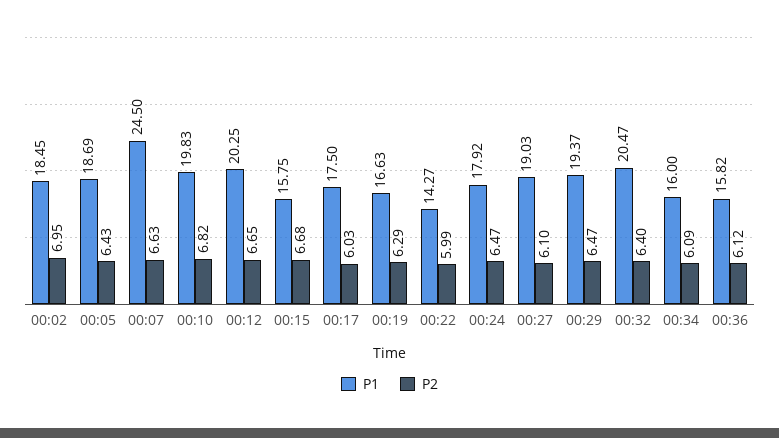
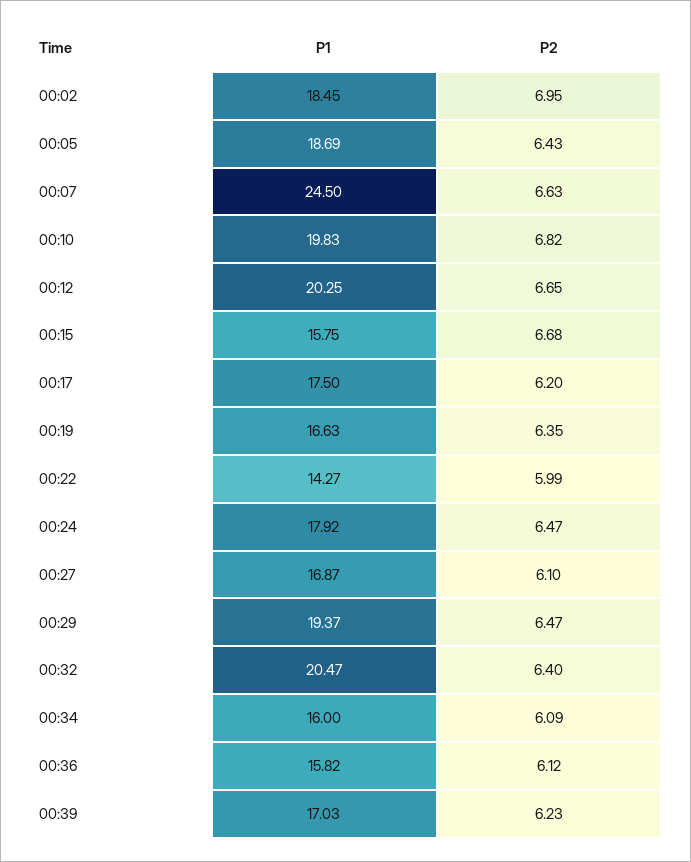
P2, 00:17: 6.03 -> 6.2
P2, 00:19: 6.29 -> 6.35
P1, 00:27: 19.03 -> 16.87
P1, 00:39: none -> 17.03
P2, 00:39: none -> 6.23

